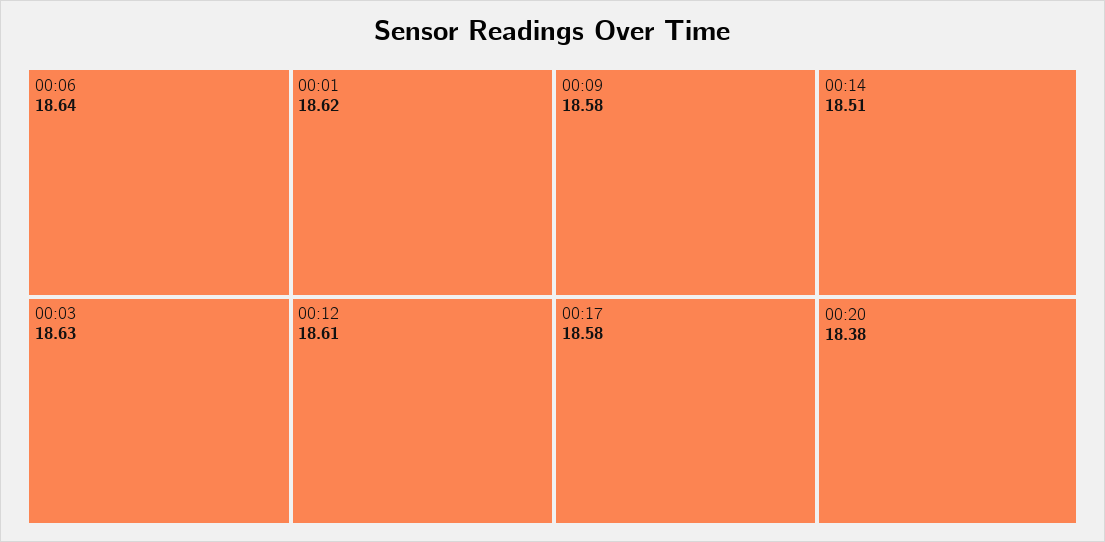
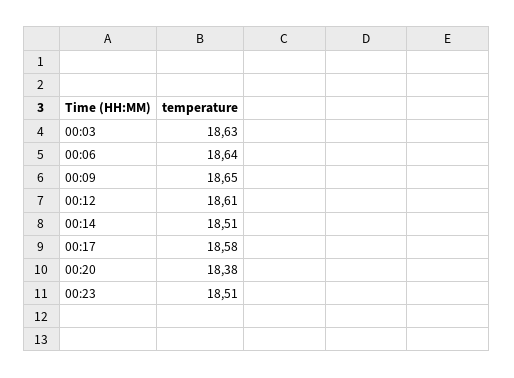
00:01: 18.62 -> none
00:09: 18.58 -> 18.65
00:23: none -> 18.51

